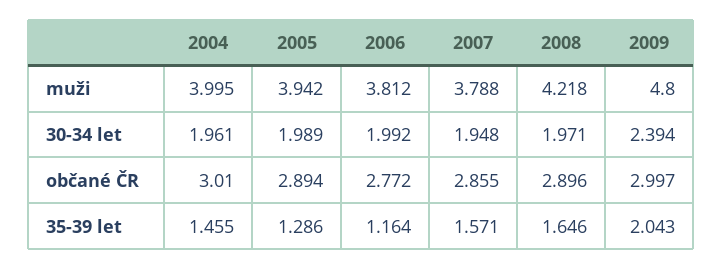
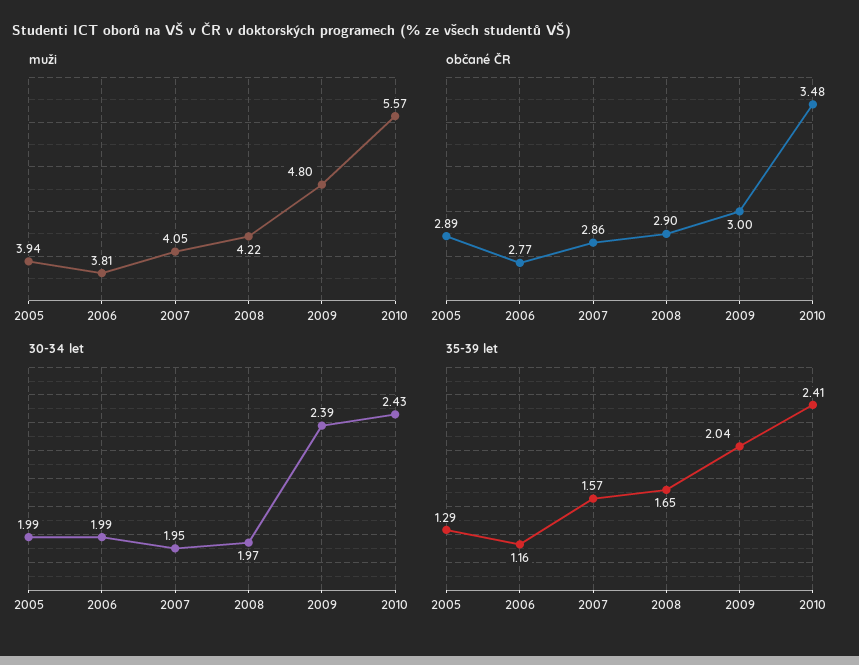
muži, 2004: 3.995 -> none
muži, 2007: 3.788 -> 4.05
30-34 let, 2004: 1.961 -> none
občané ČR, 2004: 3.01 -> none
35-39 let, 2004: 1.455 -> none
muži, 2010: none -> 5.57
občané ČR, 2010: none -> 3.48
30-34 let, 2010: none -> 2.43
35-39 let, 2010: none -> 2.41

